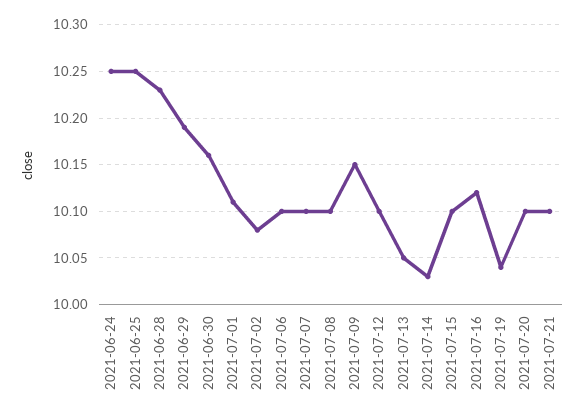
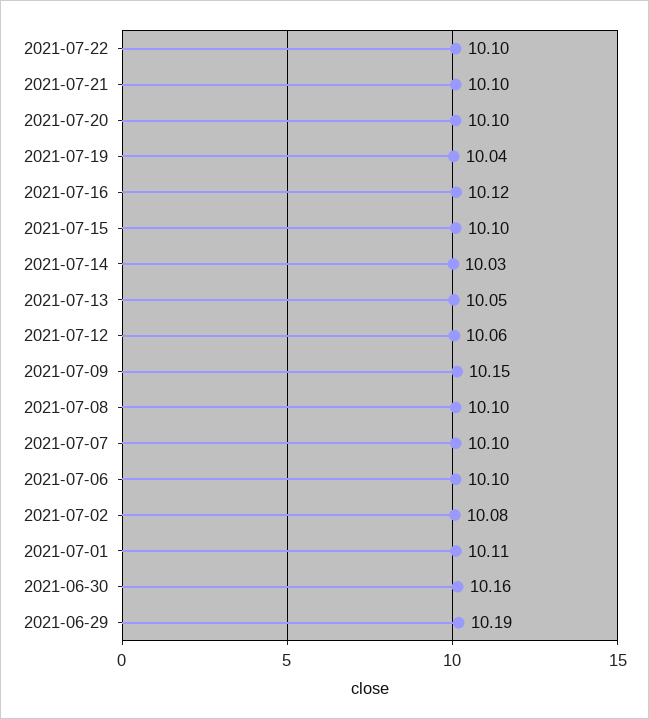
2021-06-24: 10.25 -> none
2021-06-25: 10.25 -> none
2021-06-28: 10.23 -> none
2021-07-12: 10.1 -> 10.06
2021-07-22: none -> 10.1

